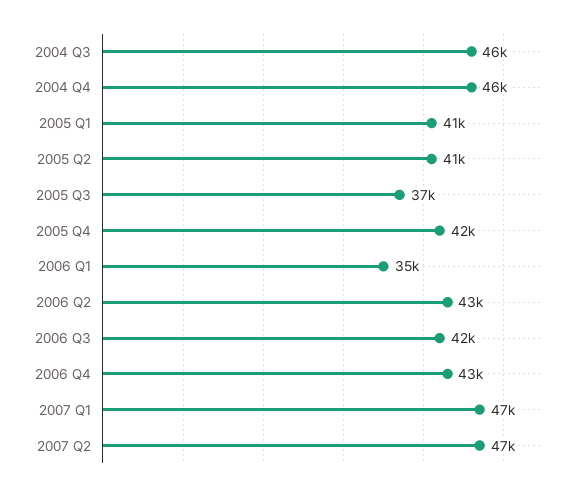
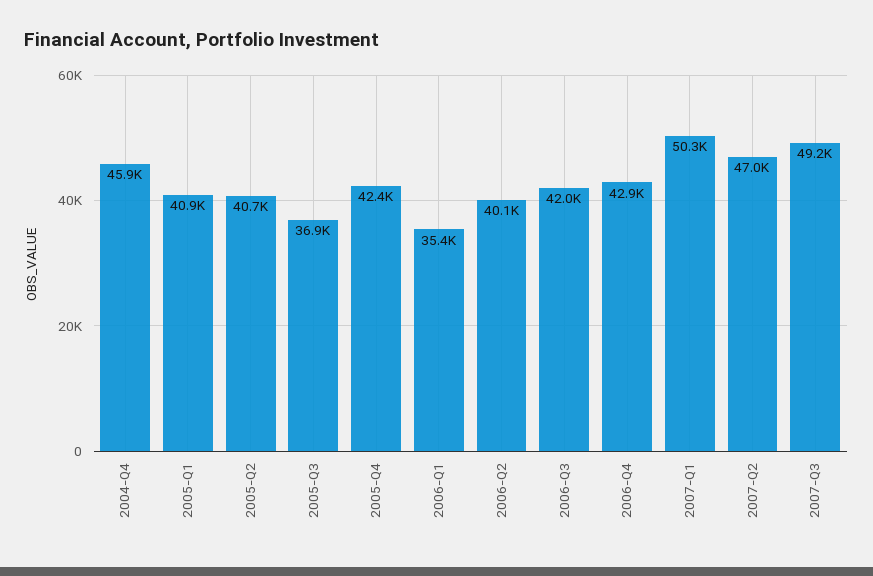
2004 Q3: 46000 -> none
2006 Q2: 43000 -> 40100
2007 Q1: 47000 -> 50300
2007-Q3: none -> 49200

